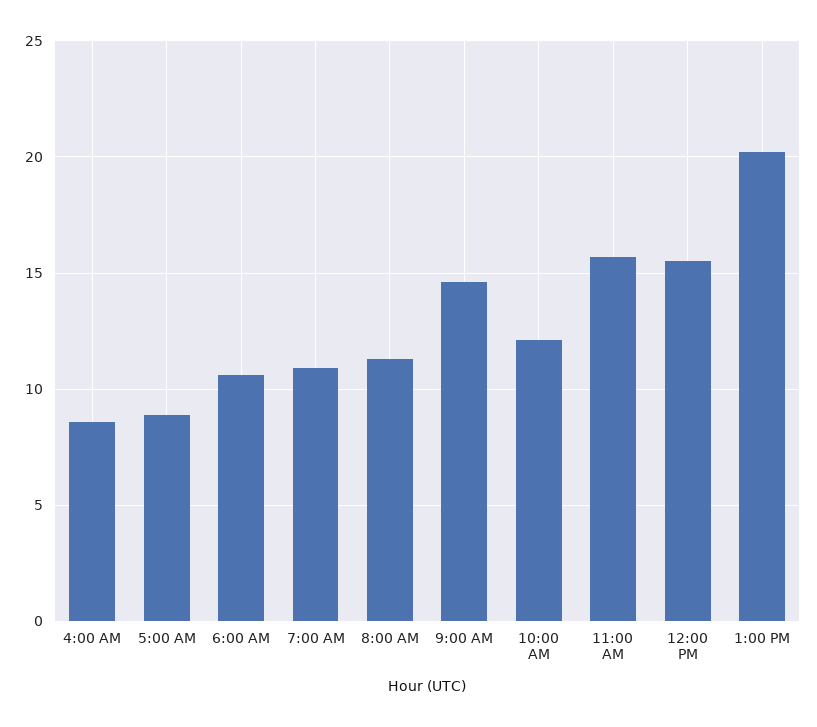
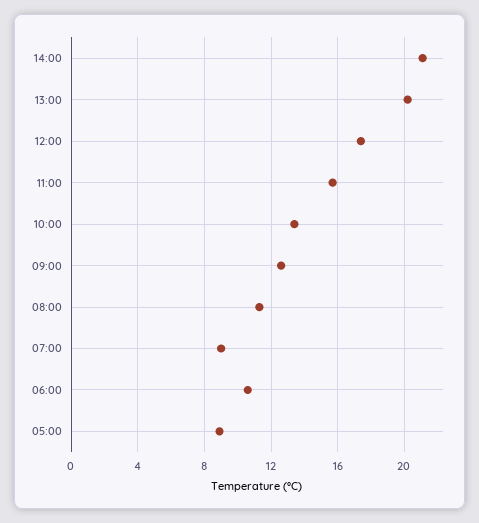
4:00 AM: 8.5 -> none
7:00 AM: 11 -> 9
9:00 AM: 14.5 -> 12.5
10:00 AM: 12 -> 13.5
12:00 PM: 15.5 -> 17.5
14:00: none -> 21

